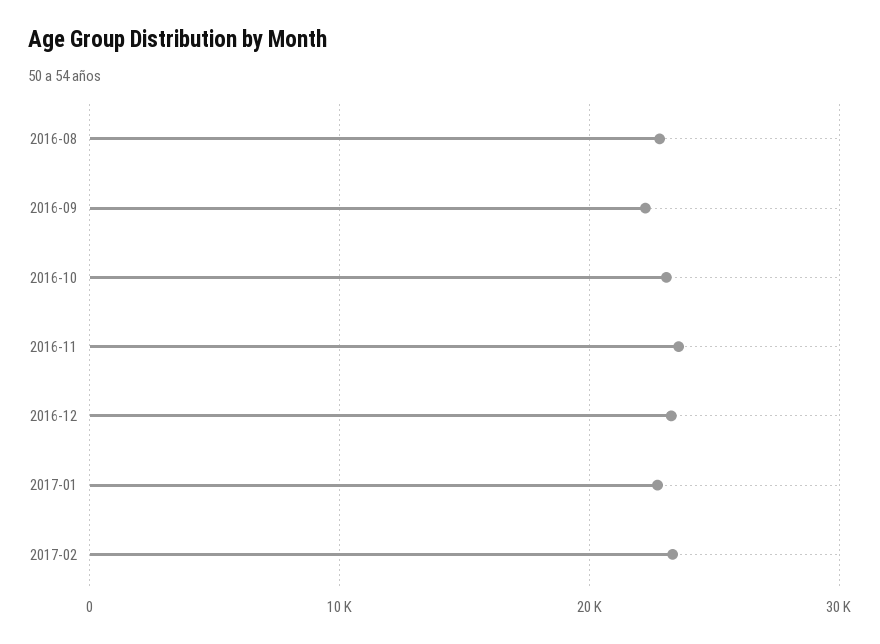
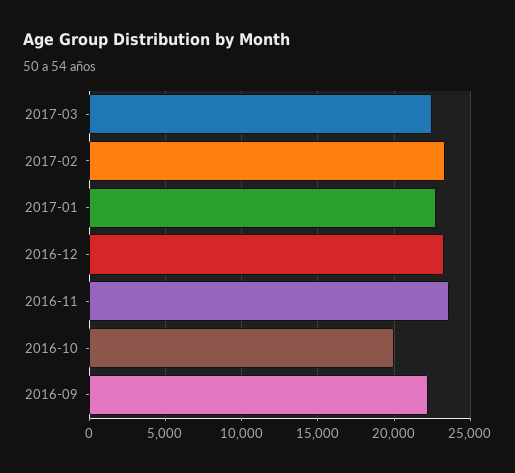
2016-08: 23000 -> none
2016-10: 23000 -> 20000
2017-03: none -> 22500

